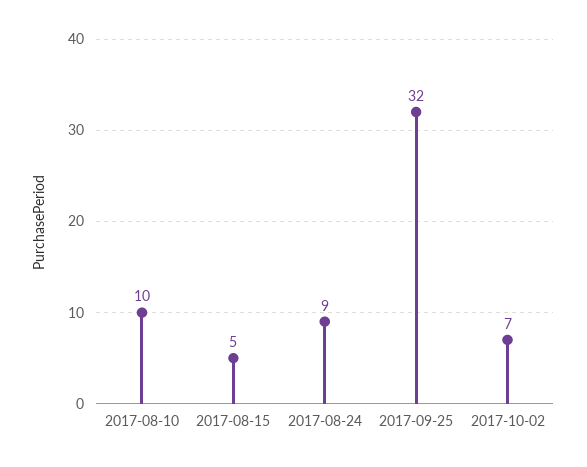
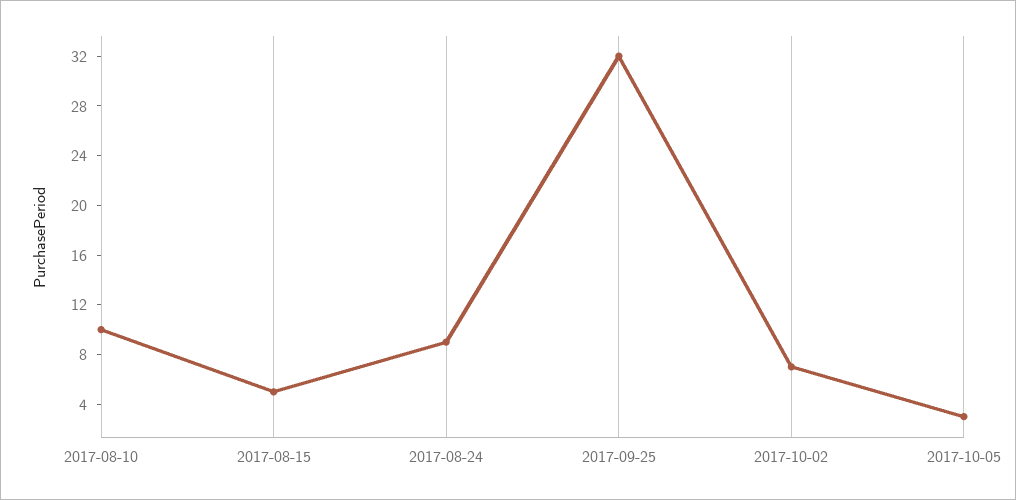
2017-10-05: none -> 3

